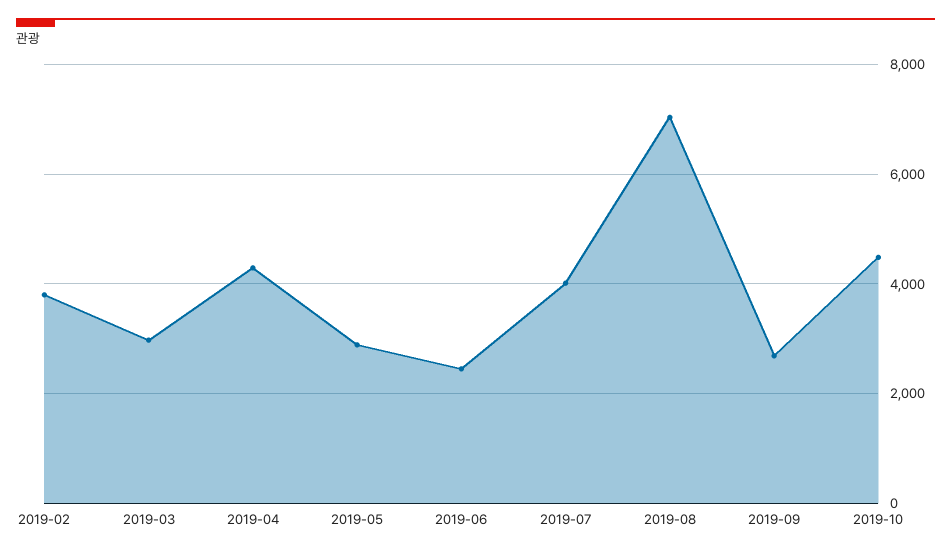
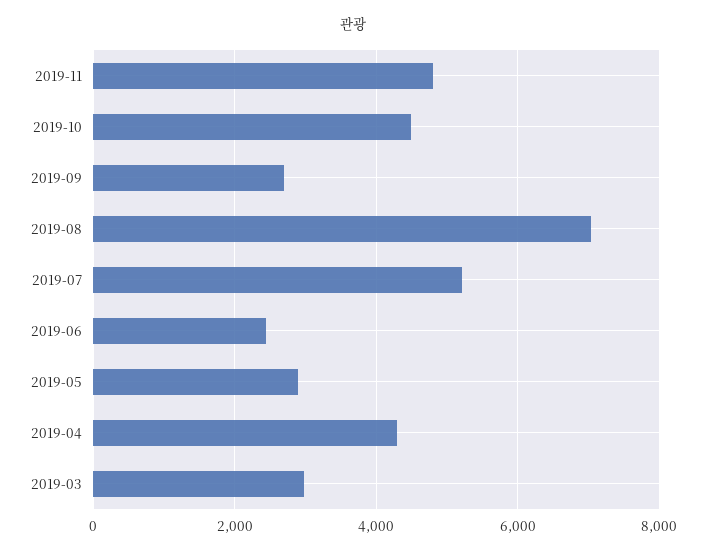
2019-02: 3800 -> none
2019-07: 4000 -> 5200
2019-11: none -> 4800

